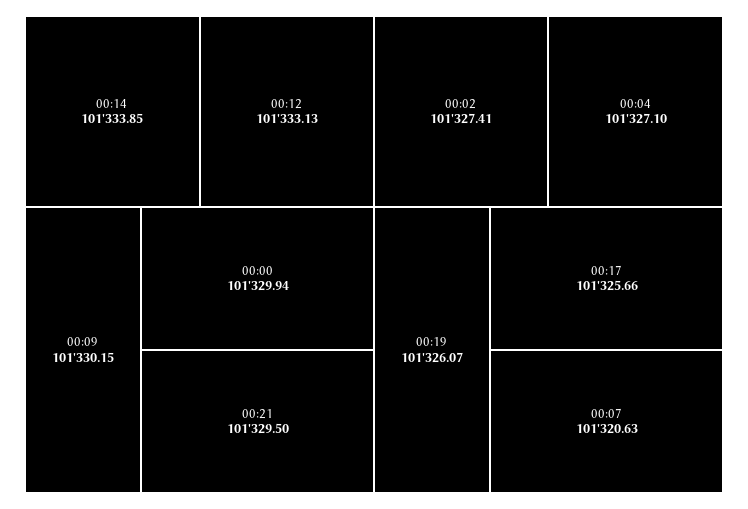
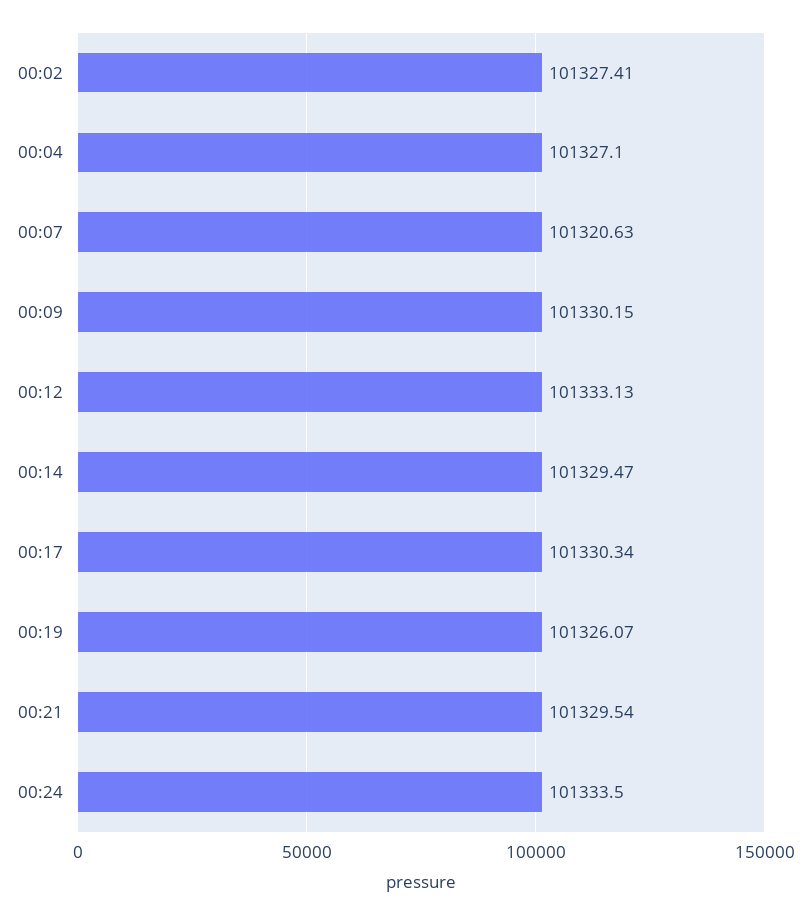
00:14: 101333.85 -> 101329.47
00:00: 101329.94 -> none
00:21: 101329.5 -> 101329.54
00:17: 101325.66 -> 101330.34
00:24: none -> 101333.5

